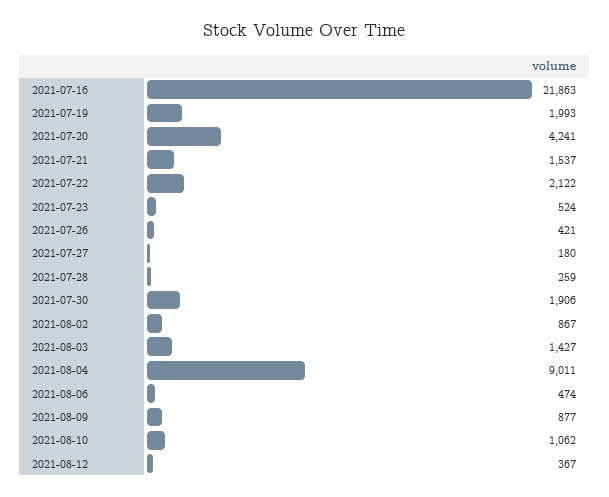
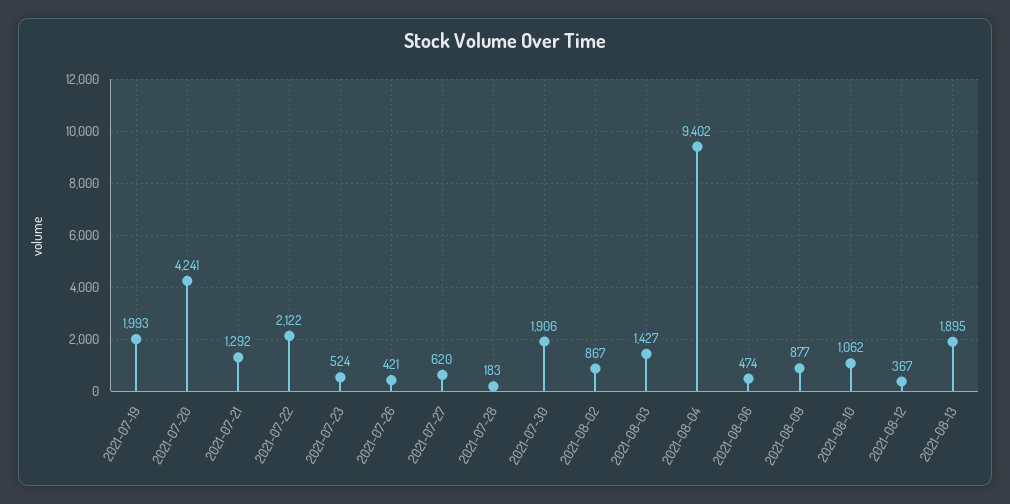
2021-07-16: 21863 -> none
2021-07-21: 1537 -> 1292
2021-07-27: 180 -> 620
2021-07-28: 259 -> 183
2021-08-04: 9011 -> 9402
2021-08-13: none -> 1895

